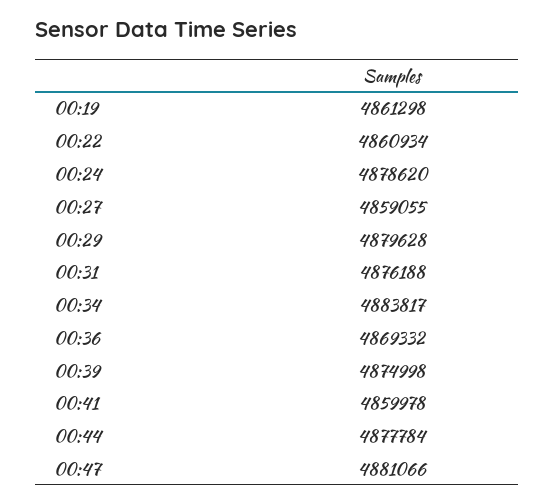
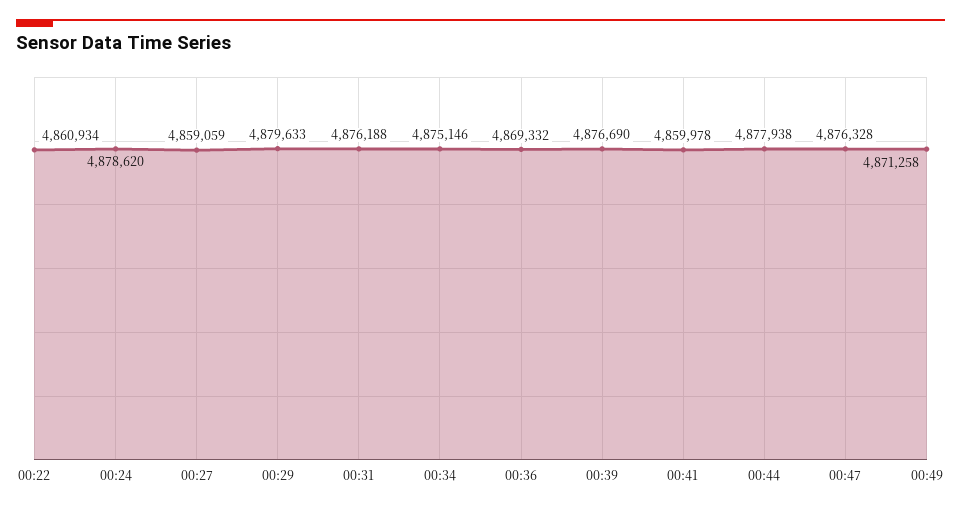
00:19: 4861298 -> none
00:27: 4859055 -> 4859059
00:29: 4879628 -> 4879633
00:34: 4883817 -> 4875146
00:39: 4874998 -> 4876690
00:44: 4877784 -> 4877938
00:47: 4881066 -> 4876328
00:49: none -> 4871258

